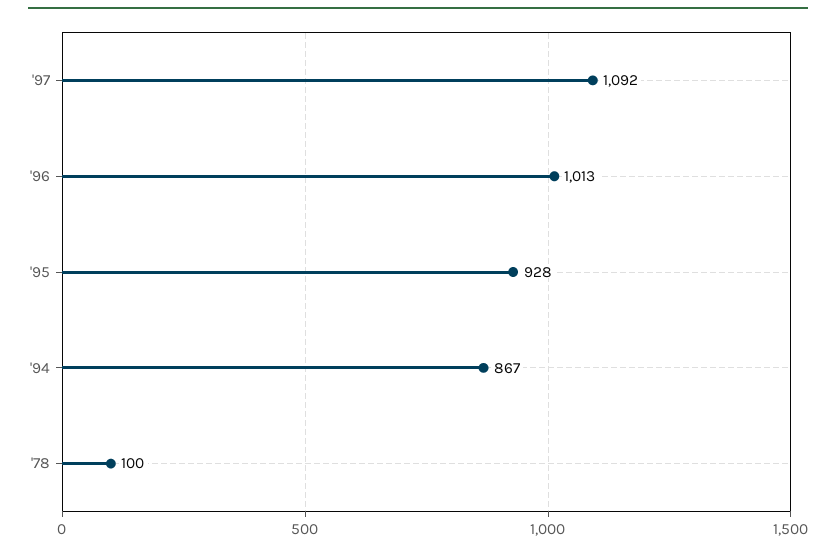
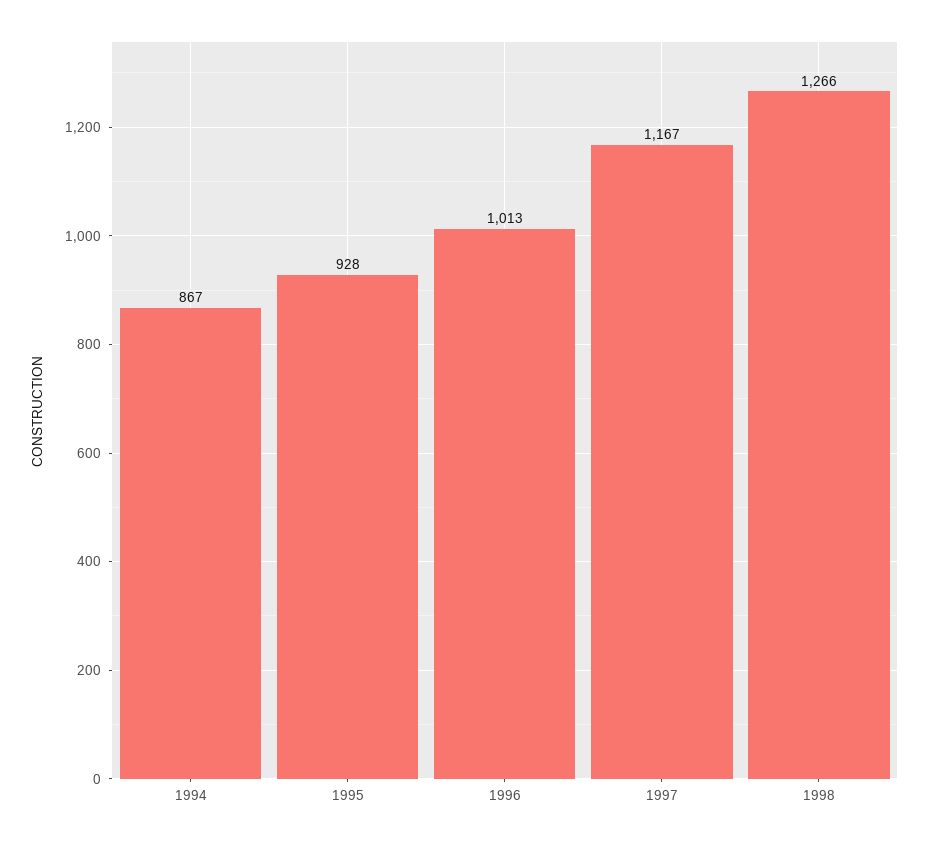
'97: 1092 -> 1167
'78: 100 -> none
1998: none -> 1266

